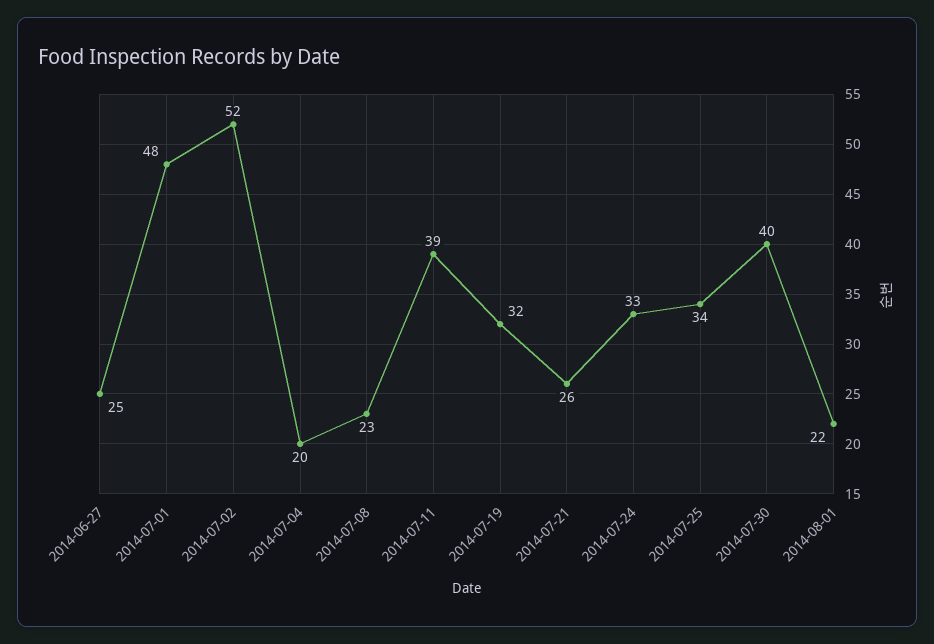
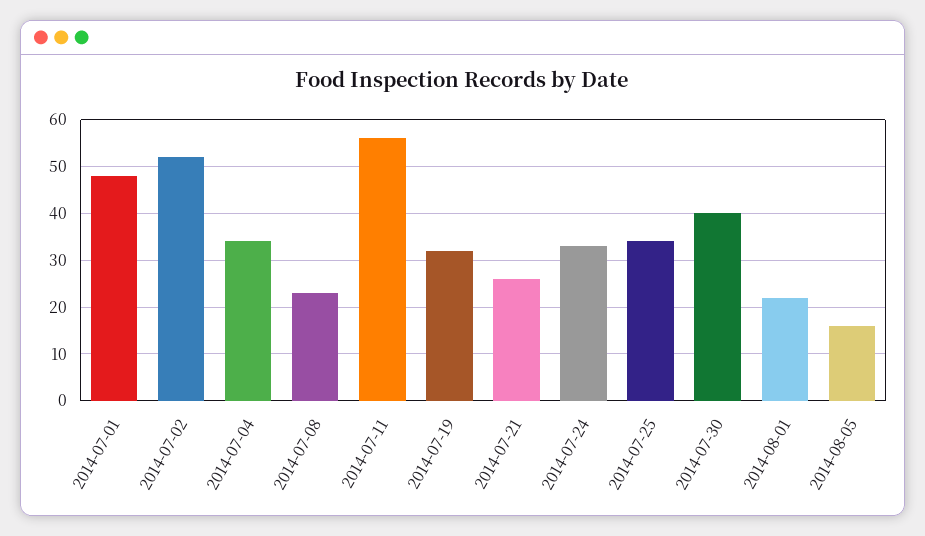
2014-06-27: 25 -> none
2014-07-04: 20 -> 35
2014-07-11: 39 -> 55
2014-08-05: none -> 15

